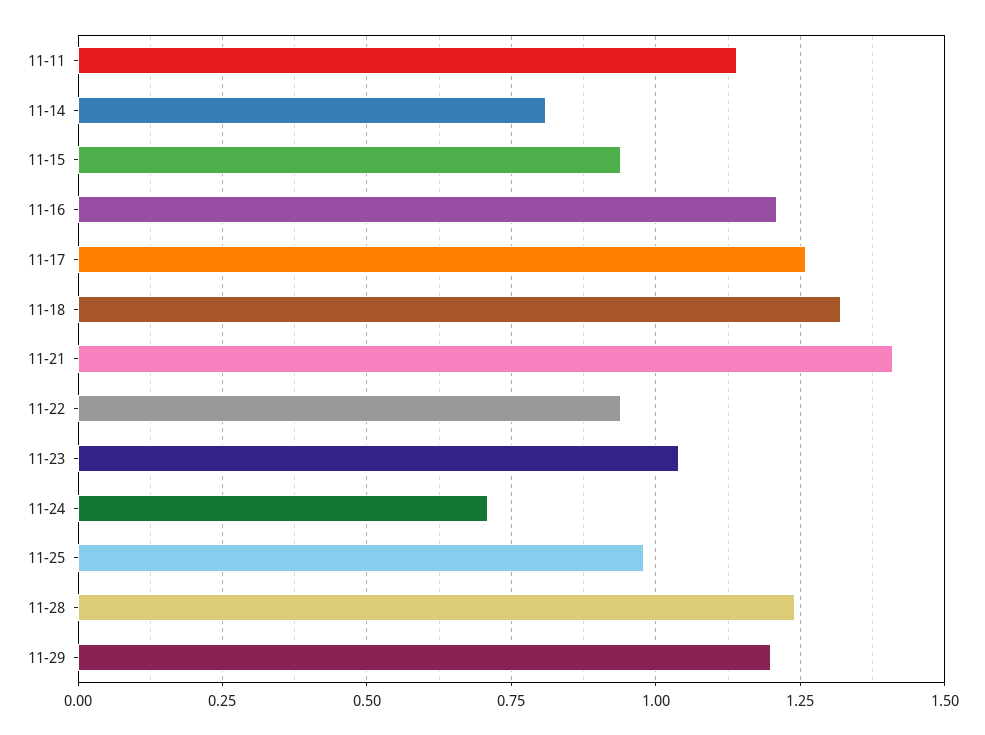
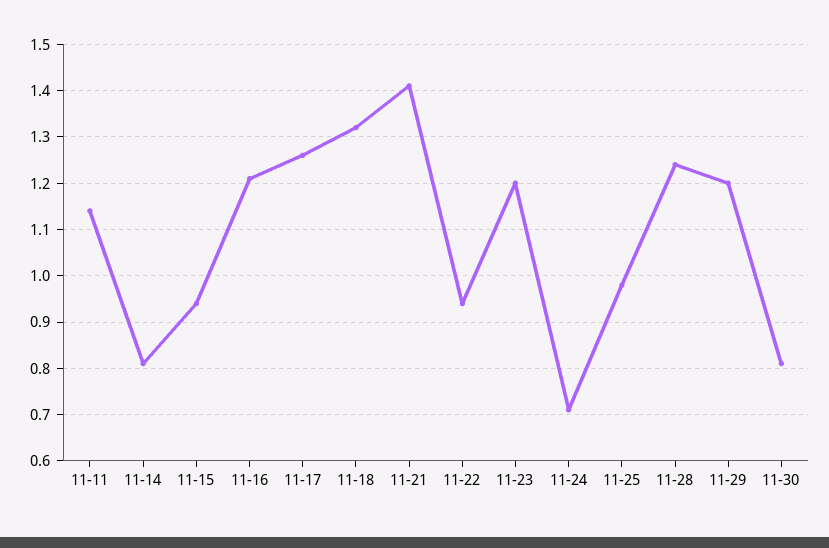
11-23: 1.05 -> 1.2
11-30: none -> 0.8

